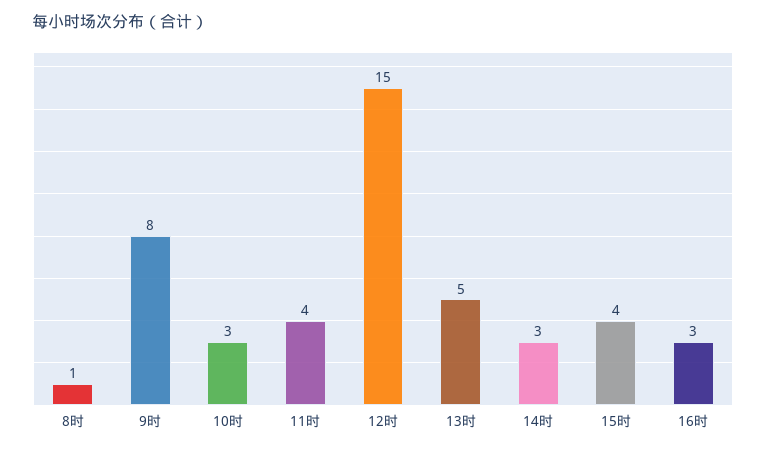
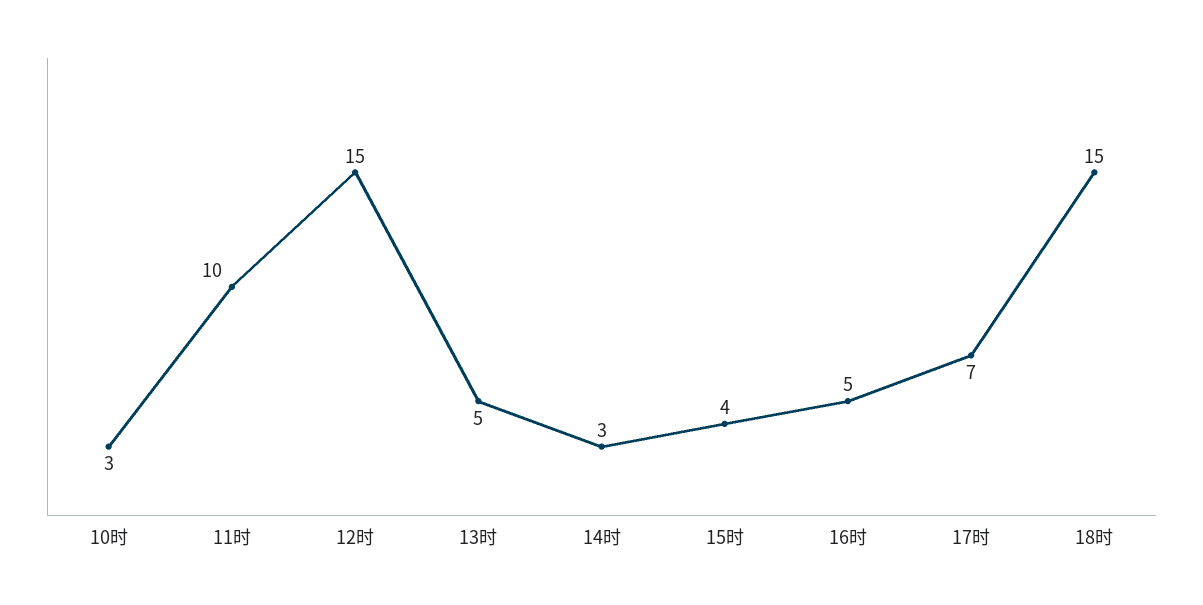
8时: 1 -> none
9时: 8 -> none
11时: 4 -> 10
16时: 3 -> 5
17时: none -> 7
18时: none -> 15

